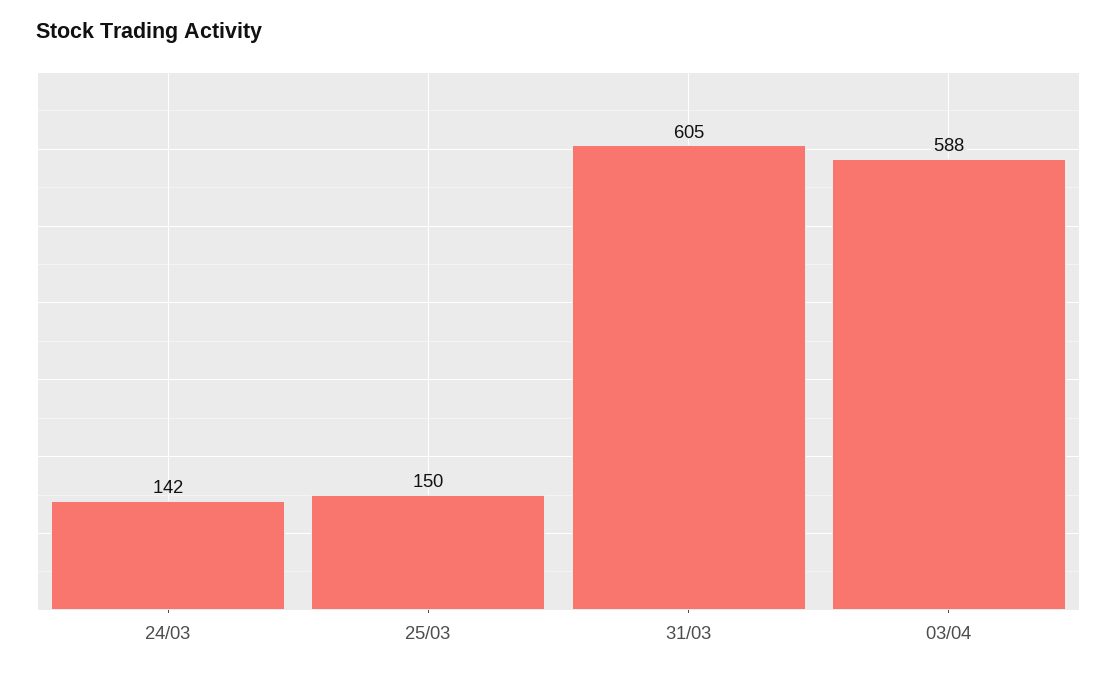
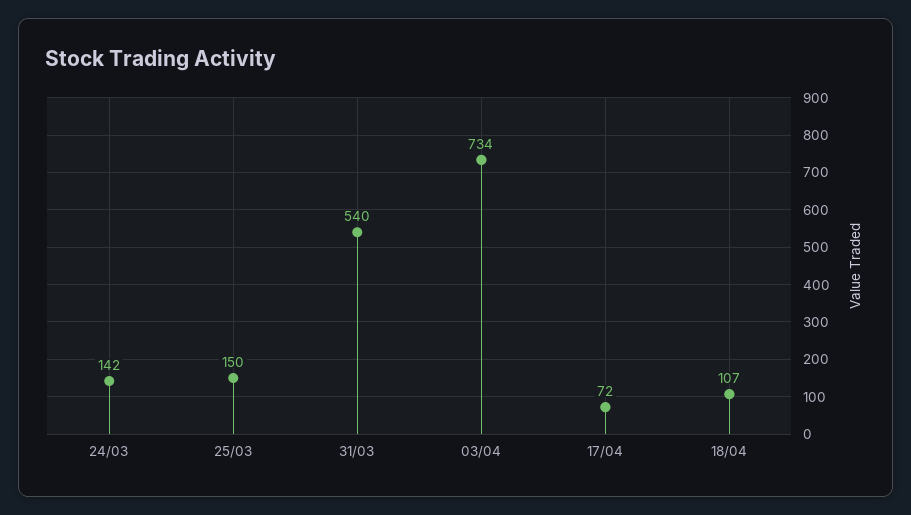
31/03: 605 -> 540
03/04: 588 -> 734
17/04: none -> 72
18/04: none -> 107

